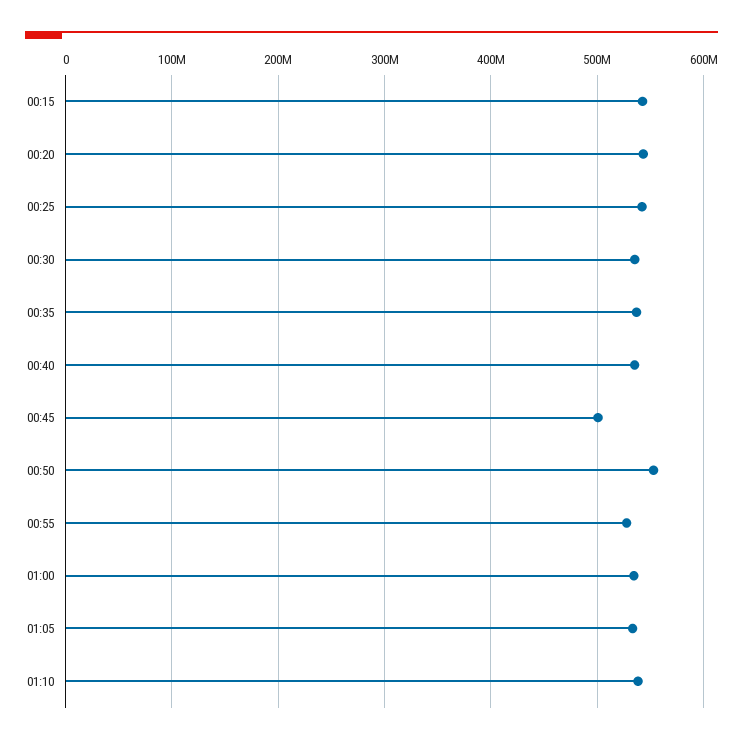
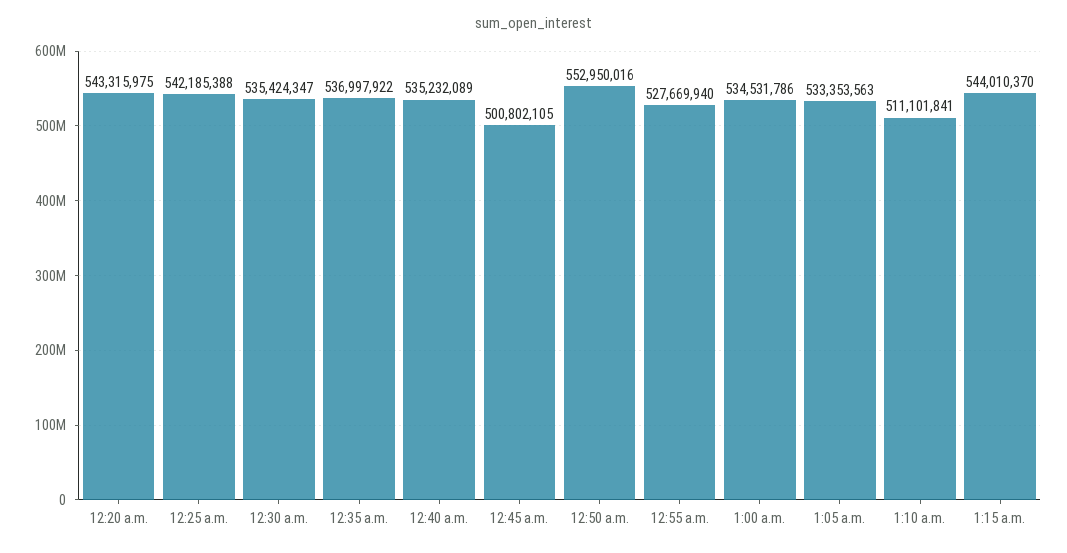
00:15: 540000000 -> none
01:10: 540000000 -> 511101841
1:15 a.m.: none -> 544010370

